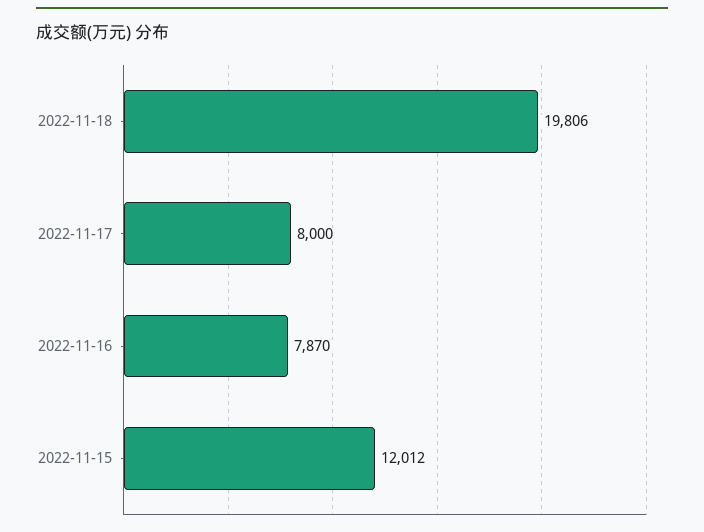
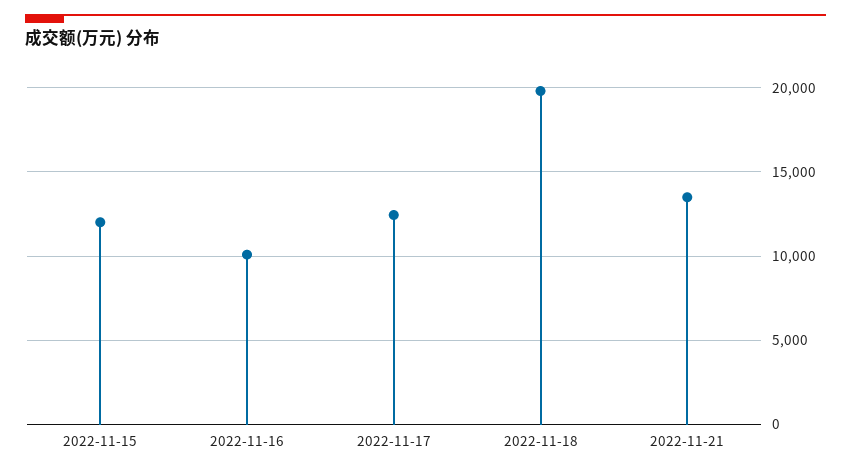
2022-11-17: 8000 -> 12500
2022-11-16: 7870 -> 10000
2022-11-21: none -> 13500

